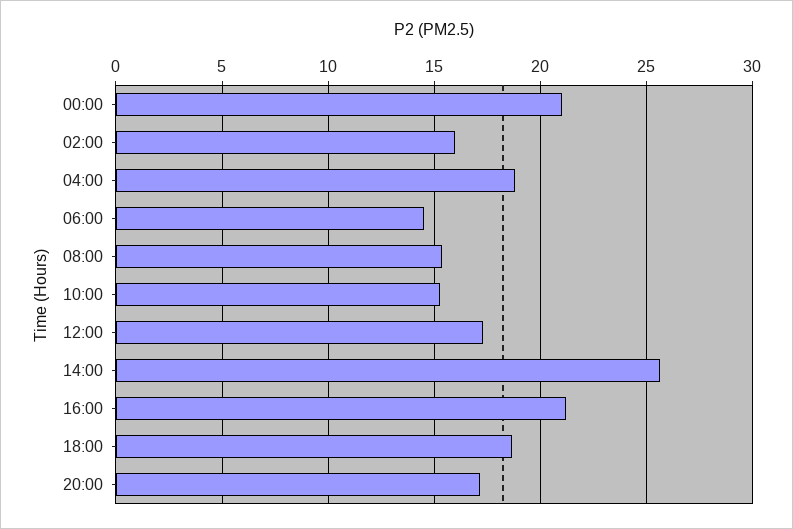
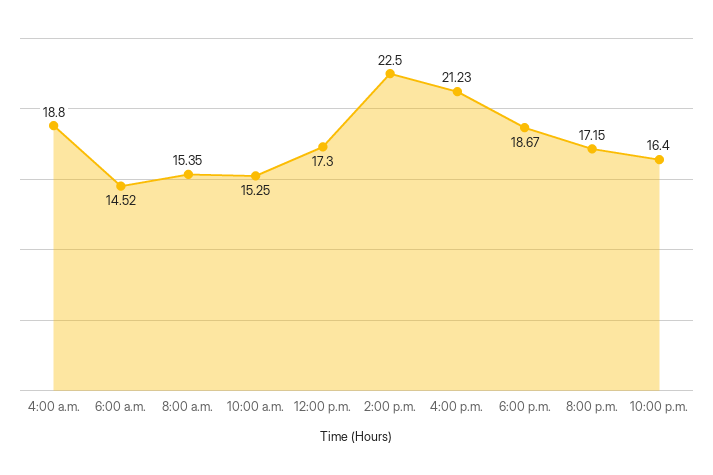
00:00: 21 -> none
02:00: 16 -> none
14:00: 25.5 -> 22.5
10:00 p.m.: none -> 16.4

